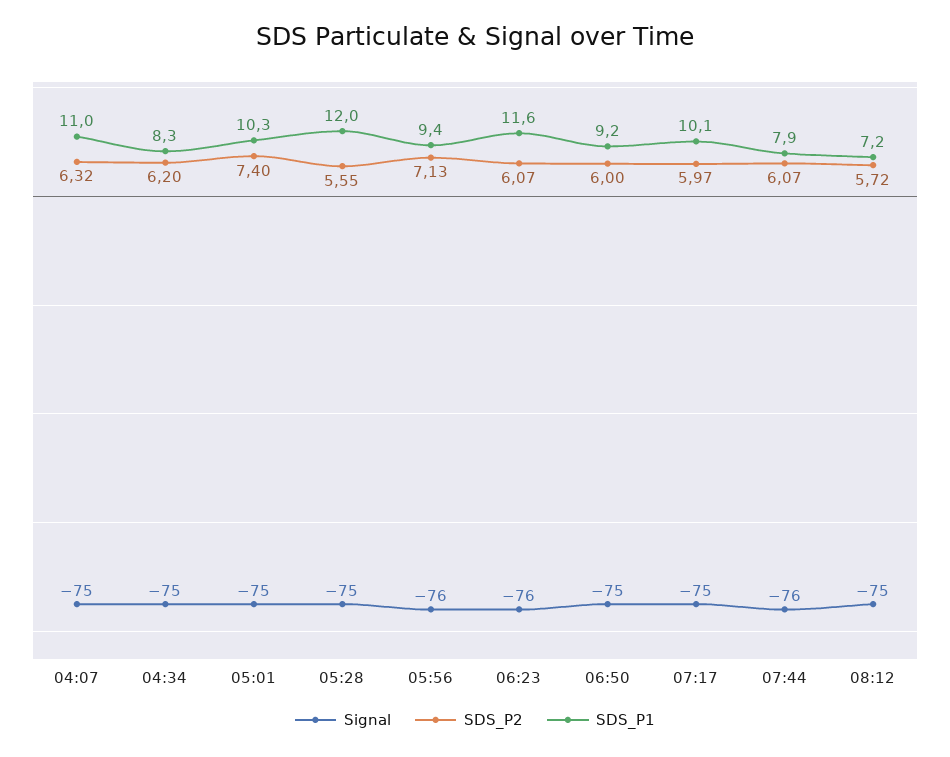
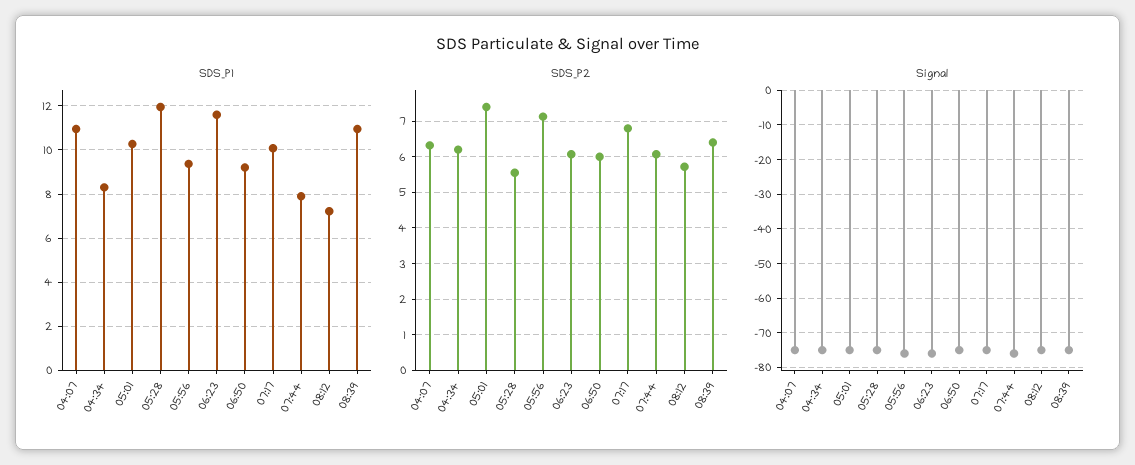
SDS_P2, 07:17: 5.97 -> 6.8
SDS_P1, 08:39: none -> 11
SDS_P2, 08:39: none -> 6.4
Signal, 08:39: none -> -75

